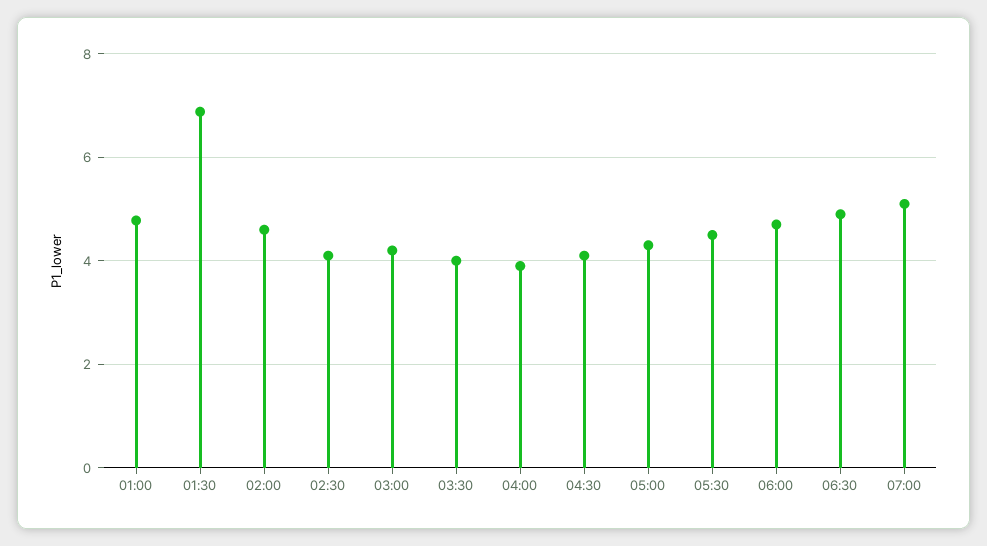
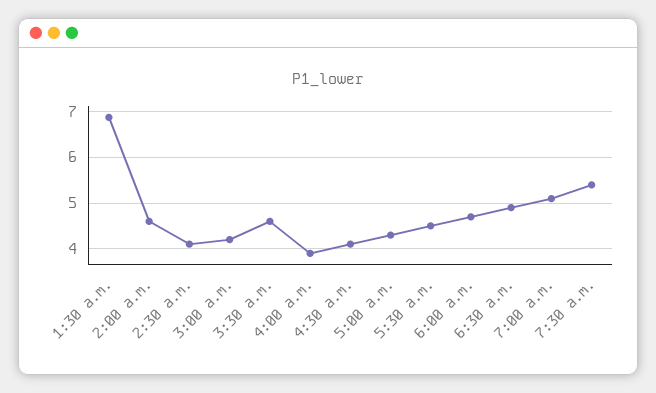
01:00: 4.8 -> none
03:30: 4 -> 4.6
7:30 a.m.: none -> 5.4

